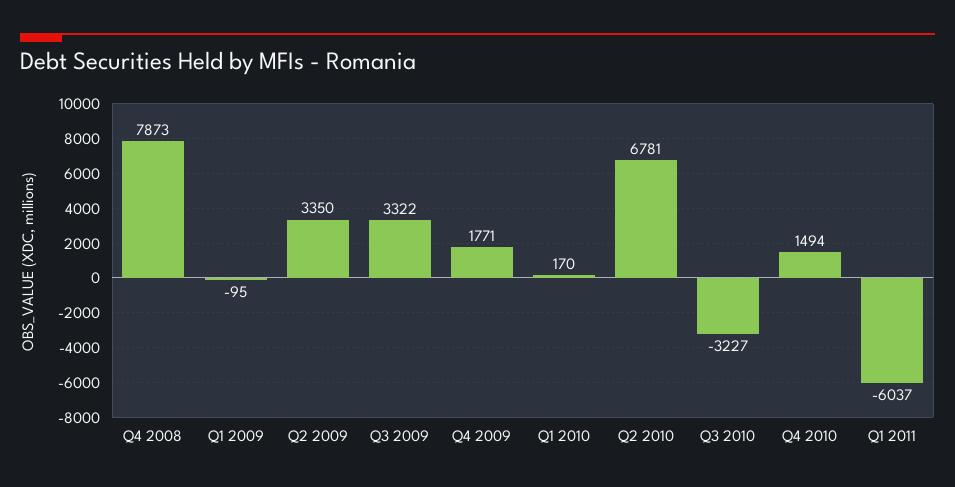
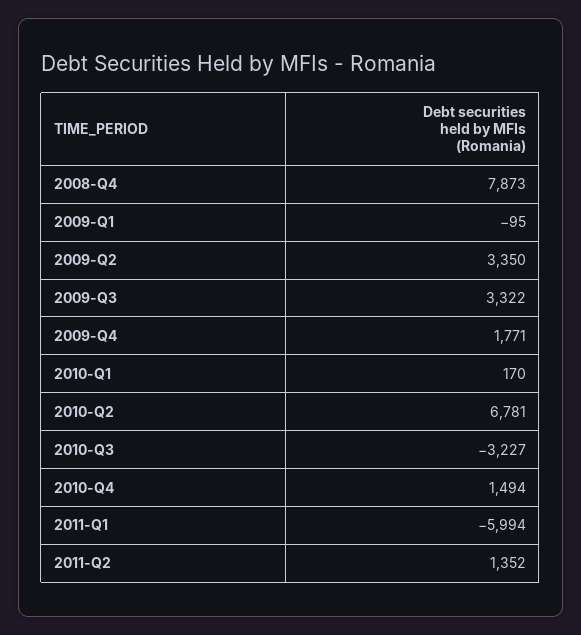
Q1 2011: -6037 -> -5994
2011-Q2: none -> 1352

